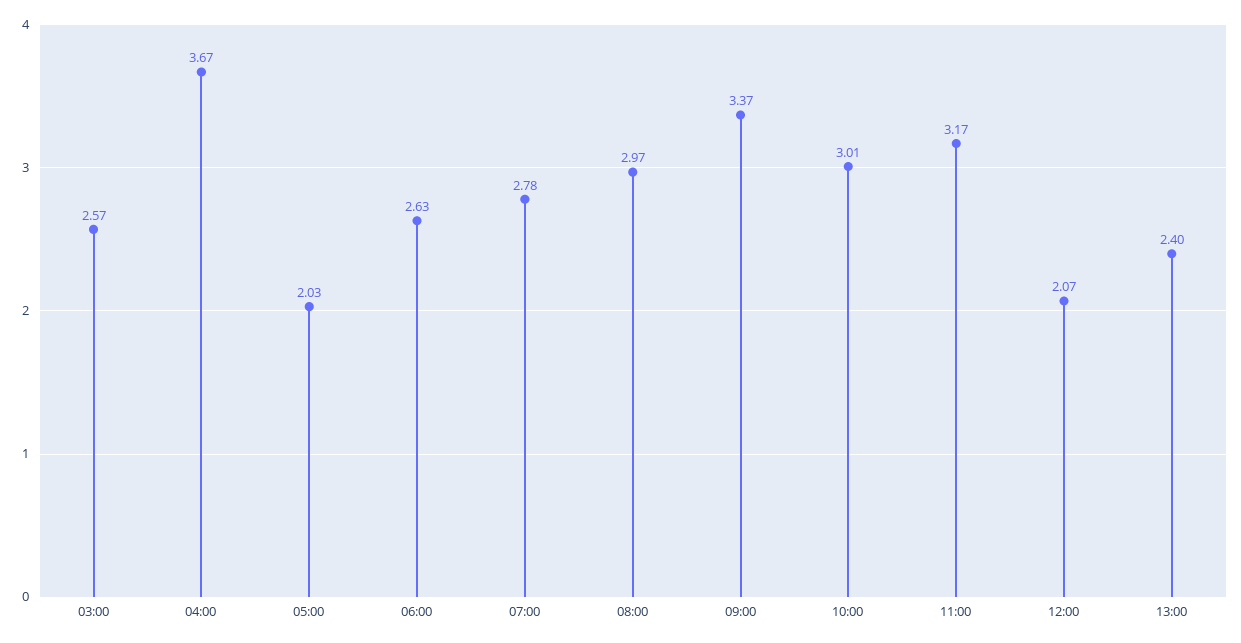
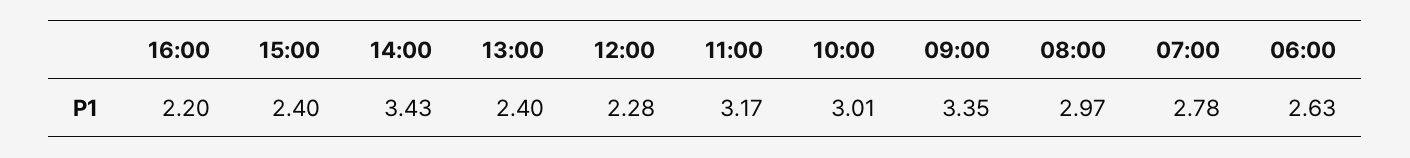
03:00: 2.57 -> none
04:00: 3.67 -> none
05:00: 2.03 -> none
09:00: 3.37 -> 3.35
12:00: 2.07 -> 2.28
16:00: none -> 2.2
15:00: none -> 2.4
14:00: none -> 3.43

